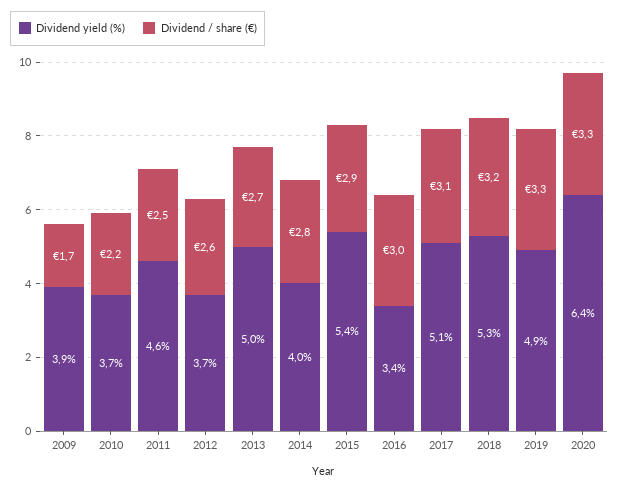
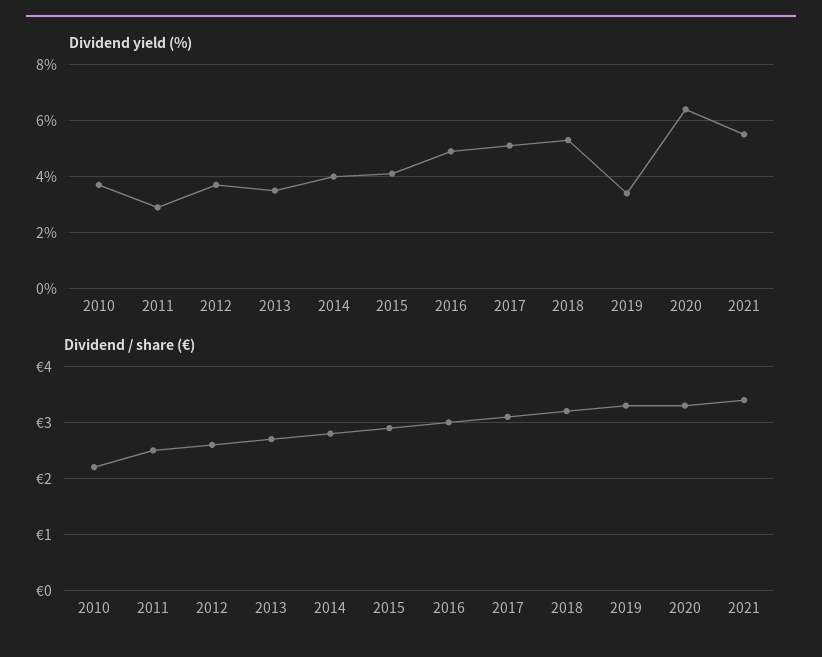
Dividend yield (%), 2009: 3.9 -> none
Dividend / share (€), 2009: 1.7 -> none
Dividend yield (%), 2011: 4.6 -> 3
Dividend yield (%), 2013: 5 -> 3.5
Dividend yield (%), 2015: 5.4 -> 4
Dividend yield (%), 2016: 3.4 -> 5
Dividend yield (%), 2019: 4.9 -> 3.5
Dividend yield (%), 2021: none -> 5.5
Dividend / share (€), 2021: none -> 3.5

